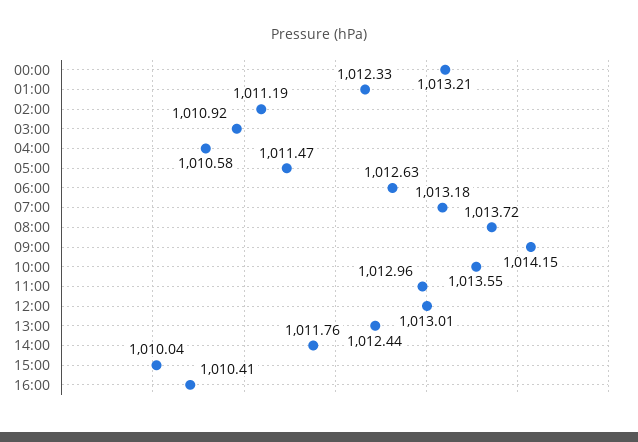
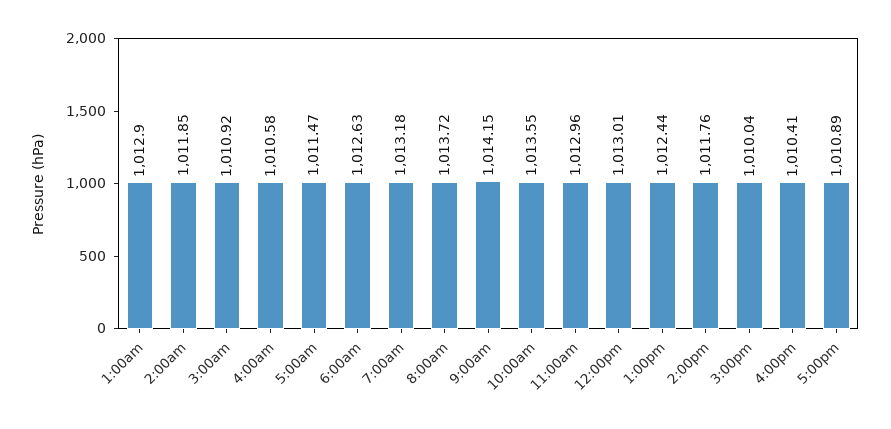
00:00: 1013.21 -> none
01:00: 1012.33 -> 1012.9
02:00: 1011.19 -> 1011.85
5:00pm: none -> 1010.89

